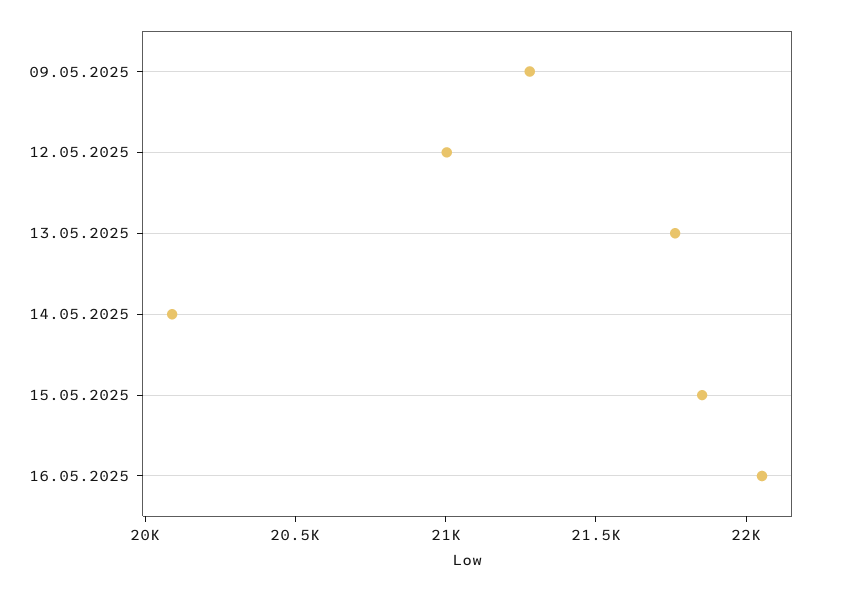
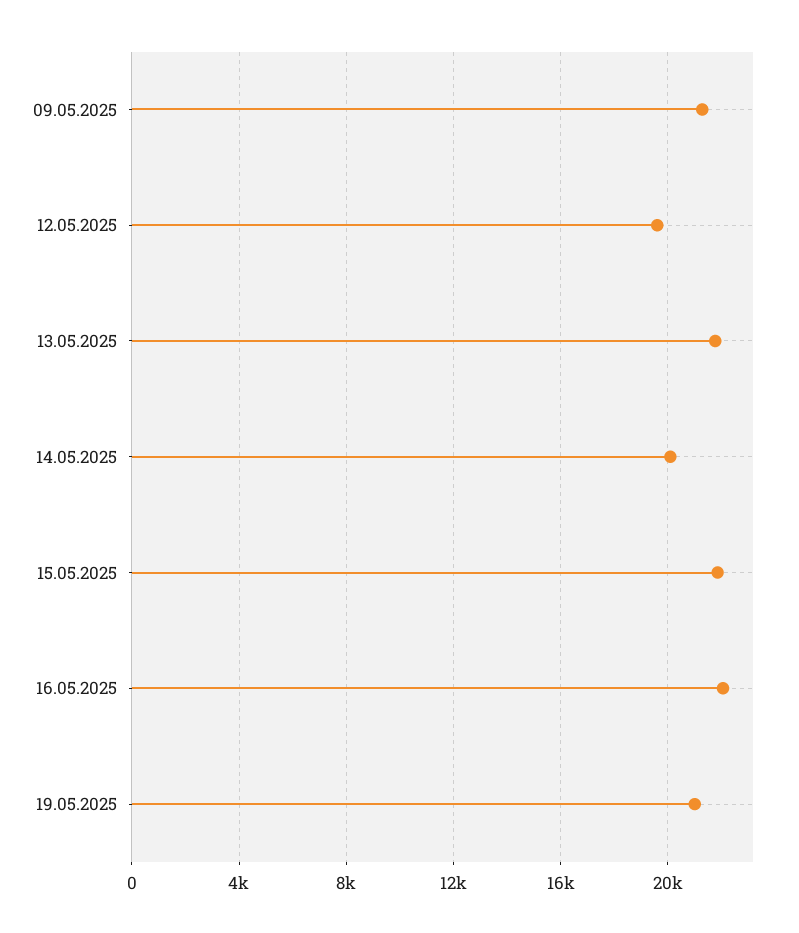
12.05.2025: 21000 -> 19500
19.05.2025: none -> 21000

